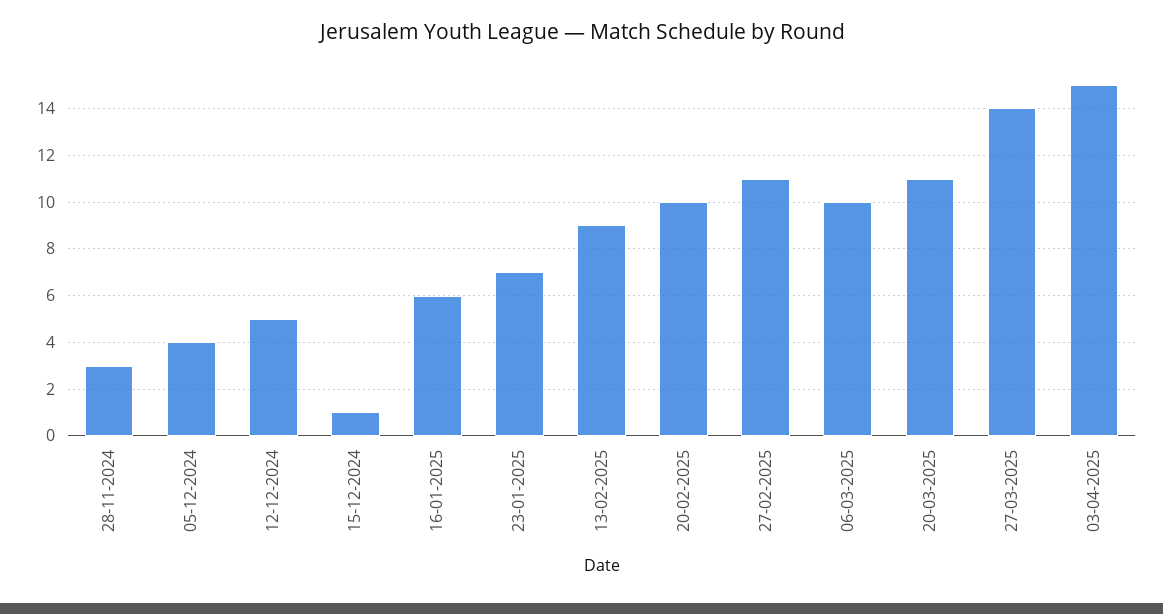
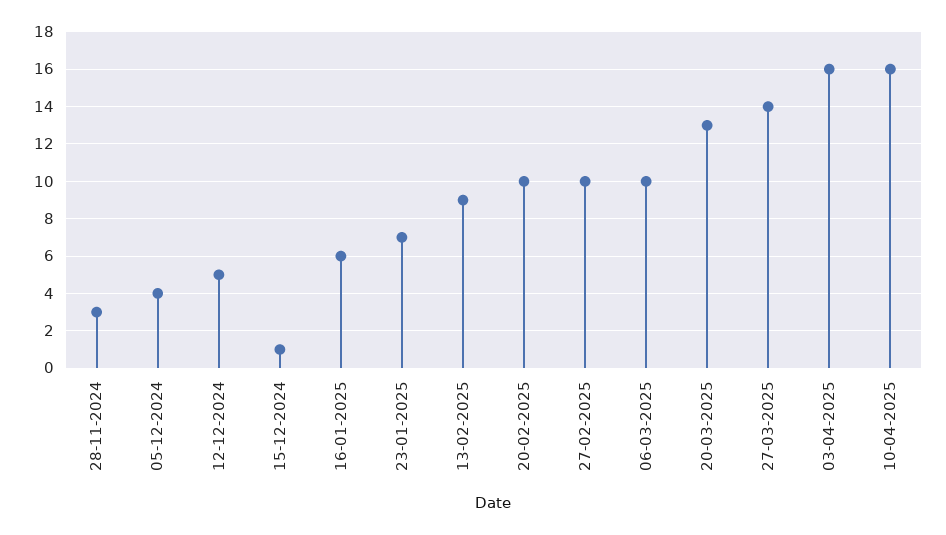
27-02-2025: 11 -> 10
20-03-2025: 11 -> 13
03-04-2025: 15 -> 16
10-04-2025: none -> 16

